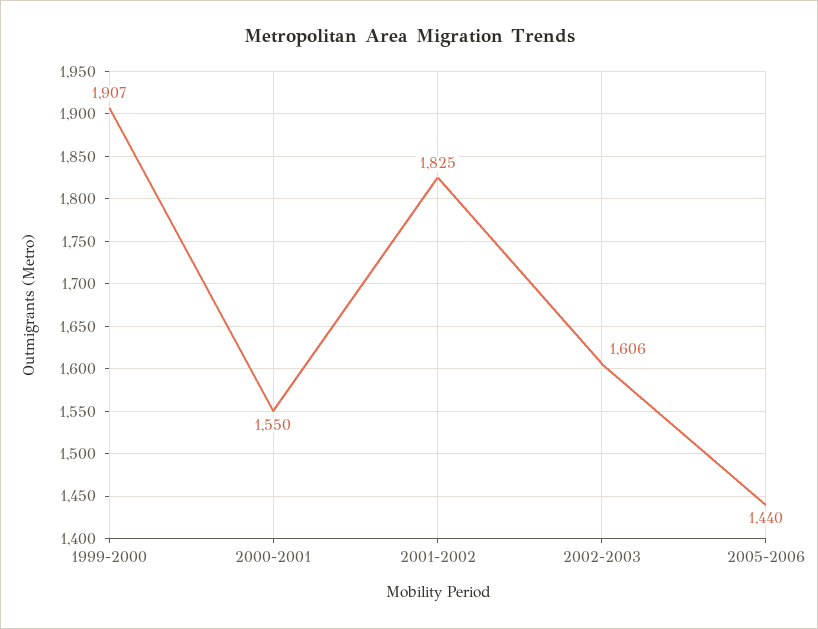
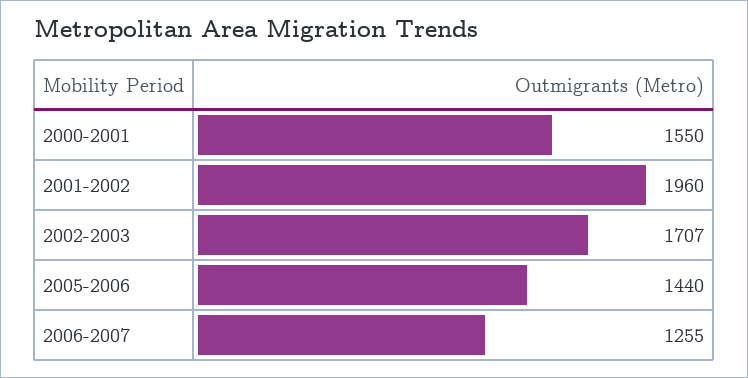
1999-2000: 1907 -> none
2001-2002: 1825 -> 1960
2002-2003: 1606 -> 1707
2006-2007: none -> 1255

